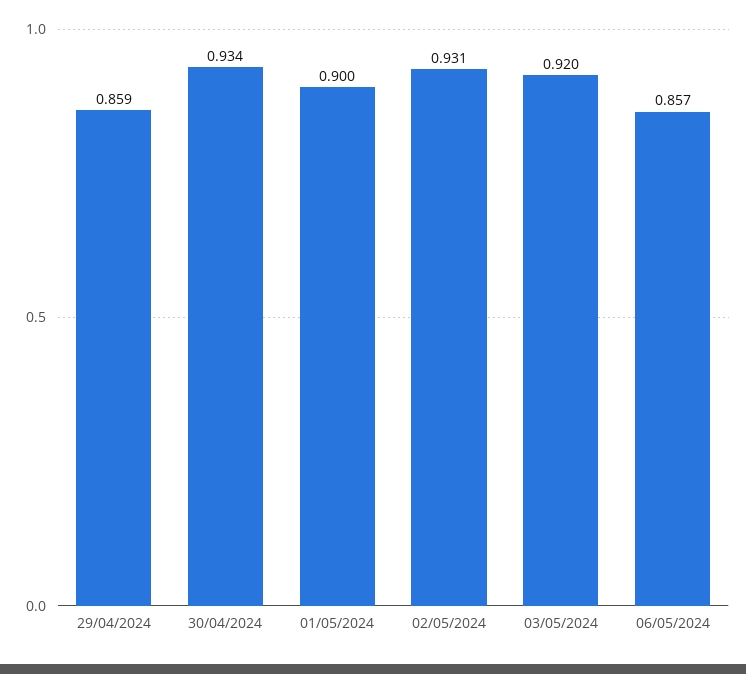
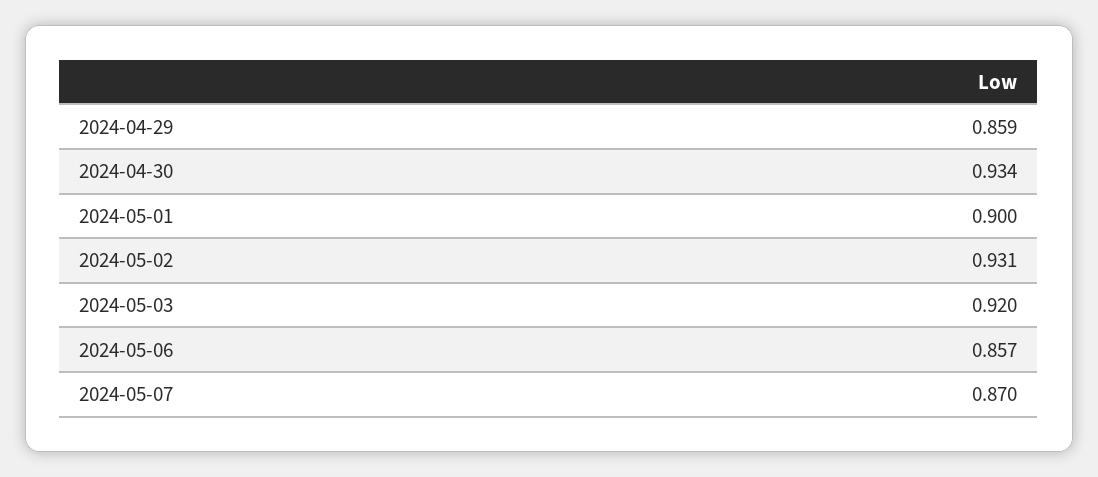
2024-05-07: none -> 0.87

